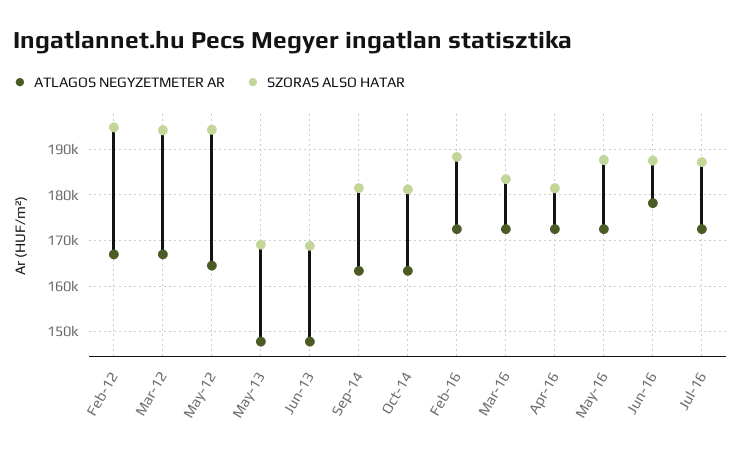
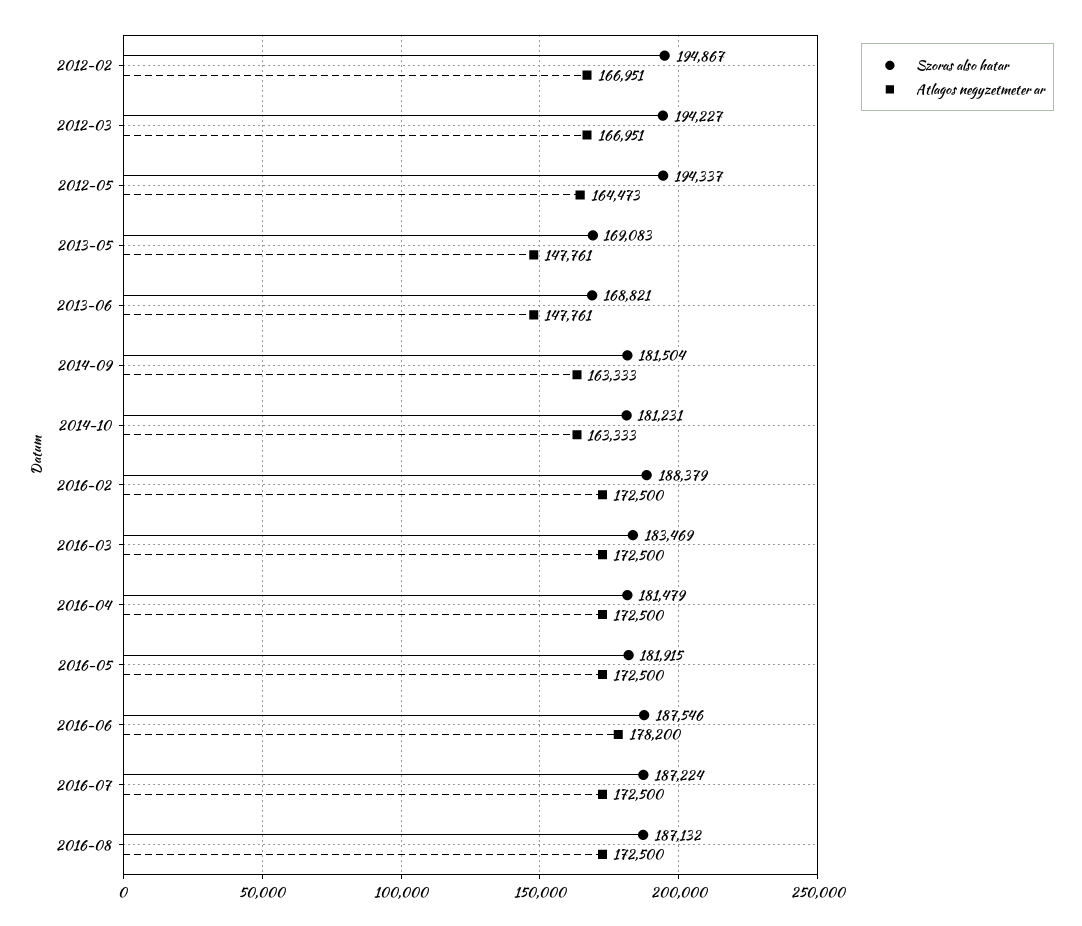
SZORAS ALSO HATAR, May-16: 188000 -> 181915
SZORAS ALSO HATAR, 2016-08: none -> 187132
ATLAGOS NEGYZETMETER AR, 2016-08: none -> 172500

